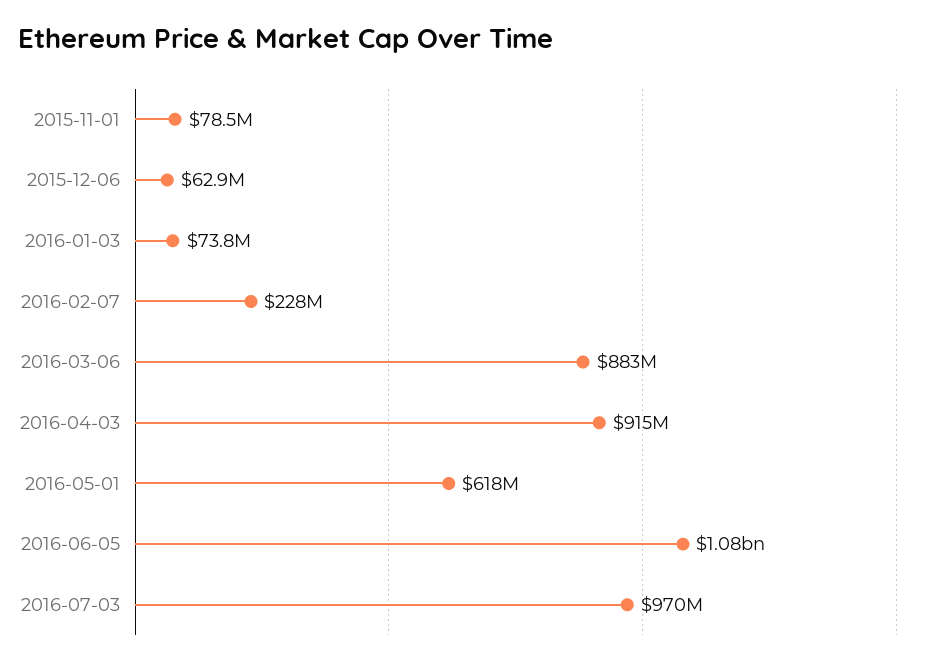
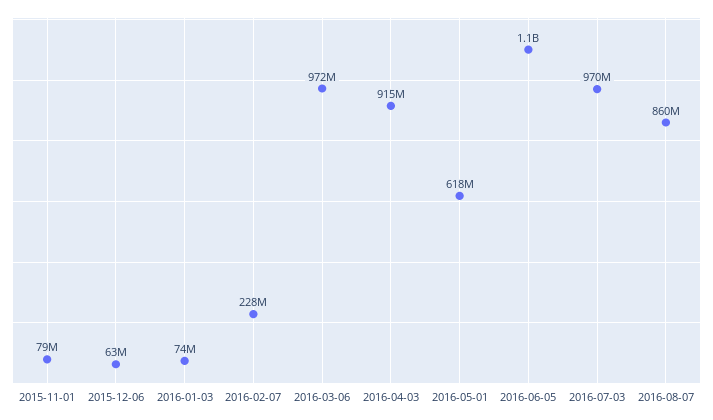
2016-03-06: 883000000 -> 972000000
2016-08-07: none -> 860000000

